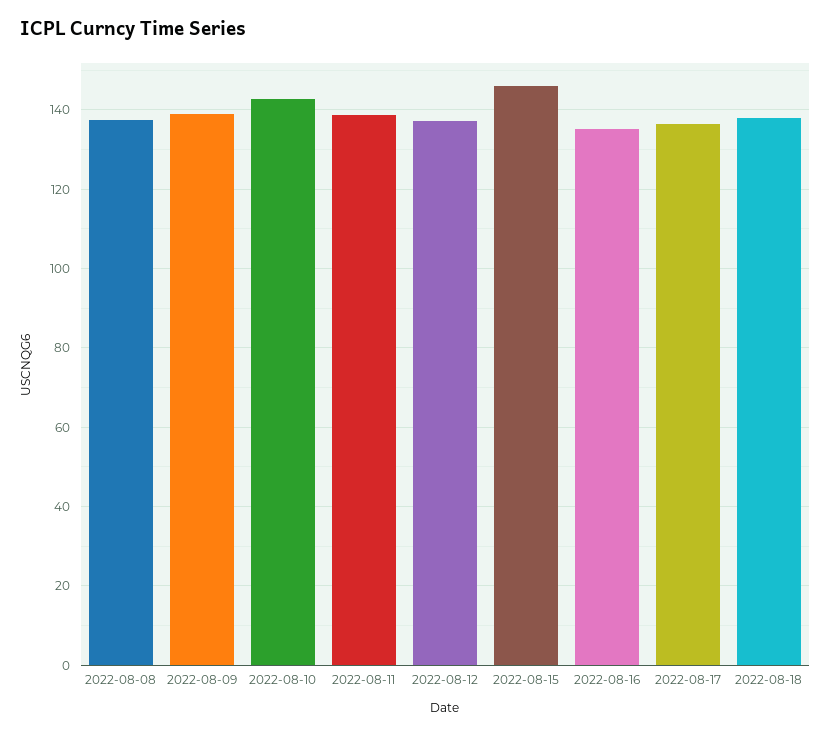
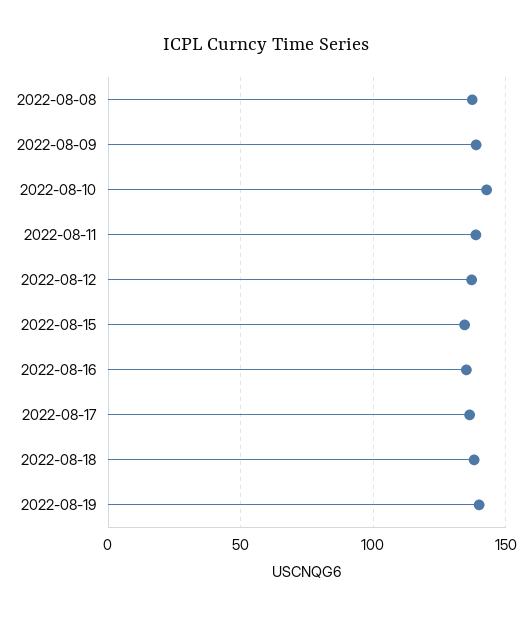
2022-08-15: 146 -> 135
2022-08-19: none -> 140

